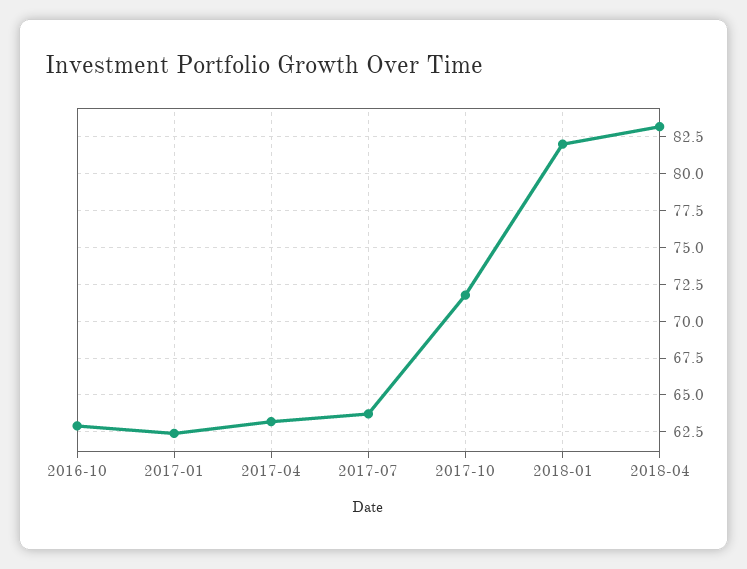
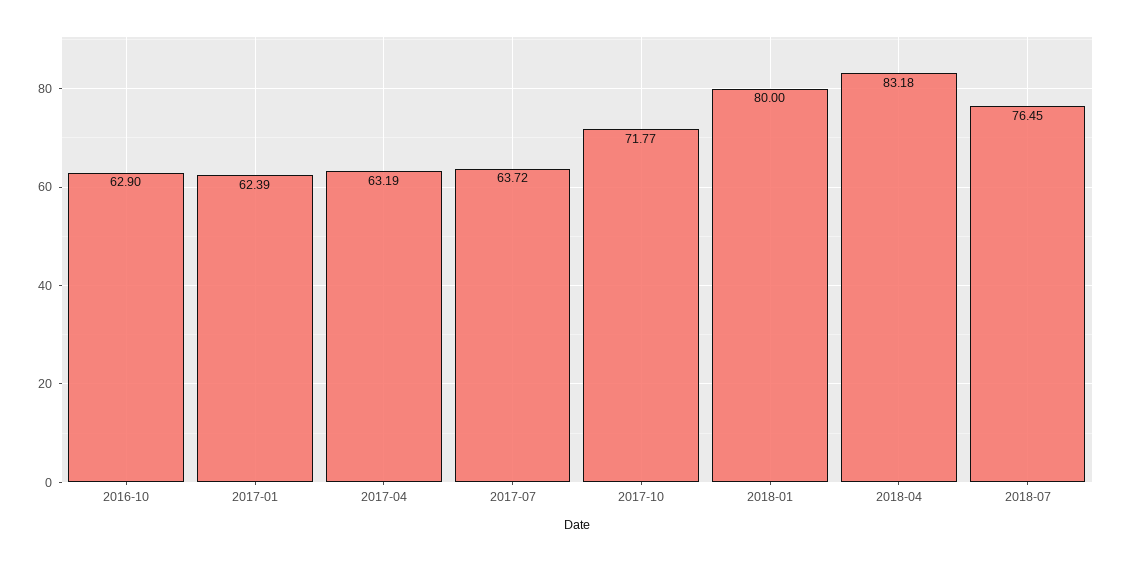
2018-01: 82 -> 80
2018-07: none -> 76.45

